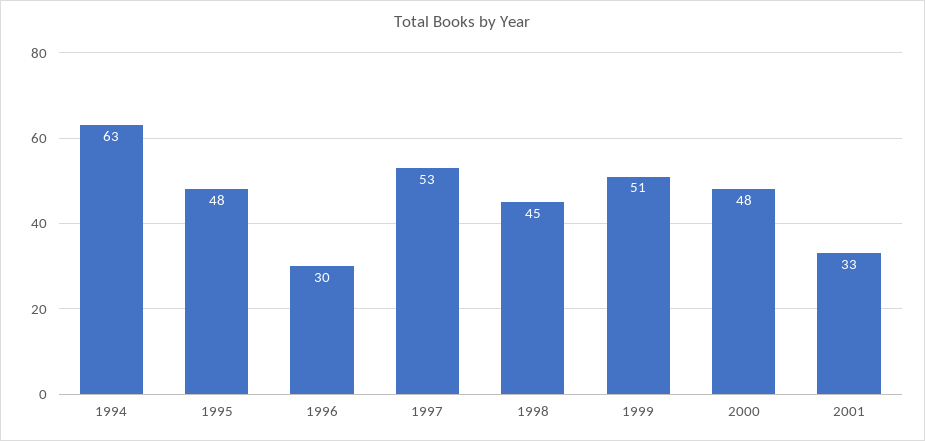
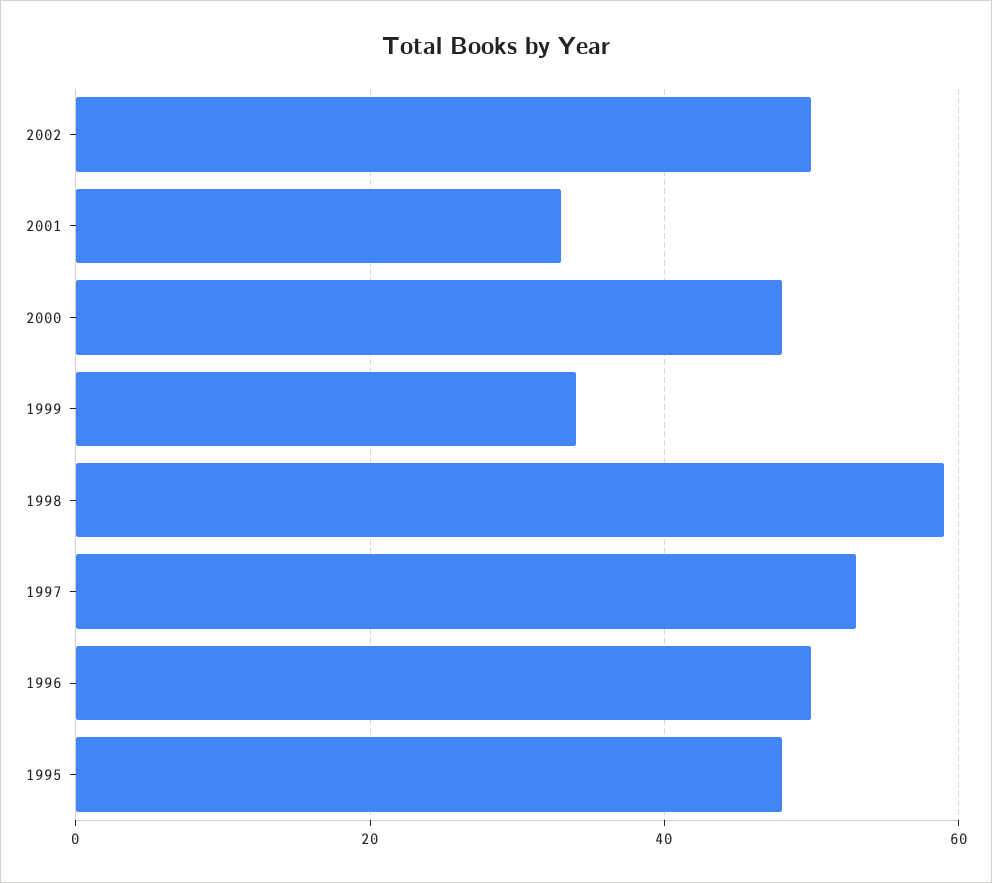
1994: 63 -> none
1996: 30 -> 50
1998: 45 -> 60
1999: 51 -> 35
2002: none -> 50

